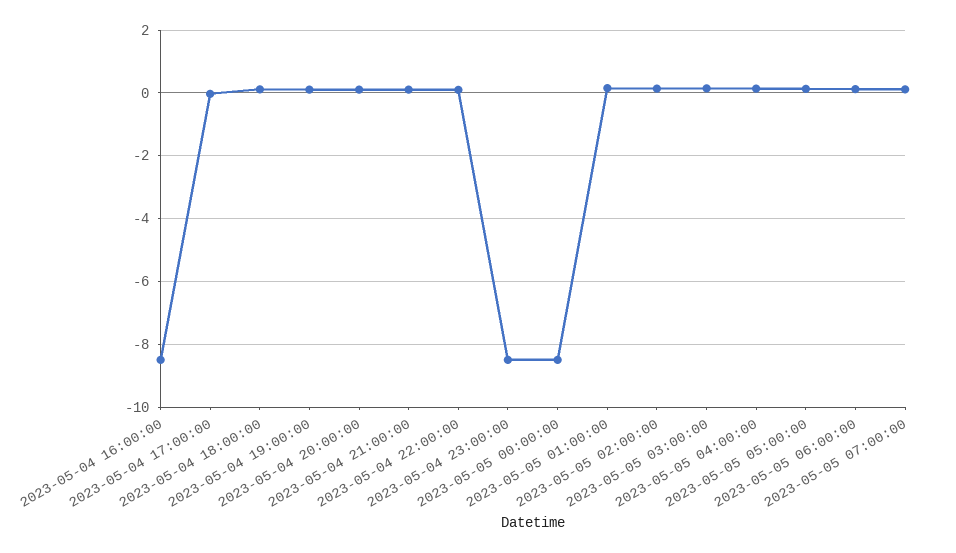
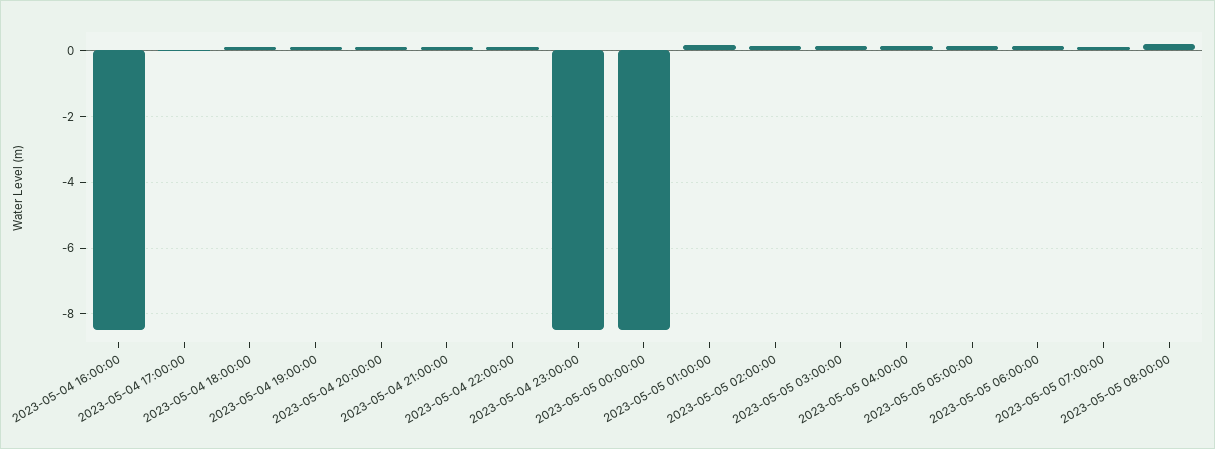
2023-05-05 08:00:00: none -> 0.2

